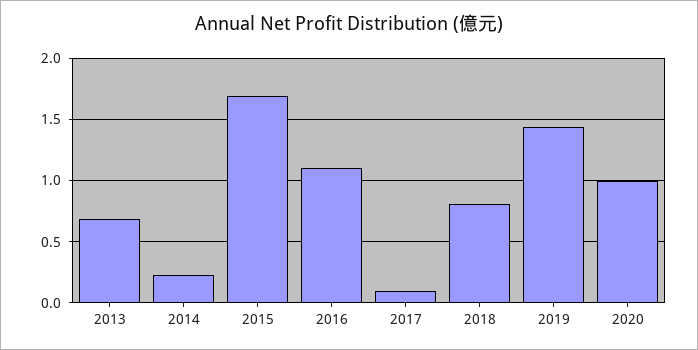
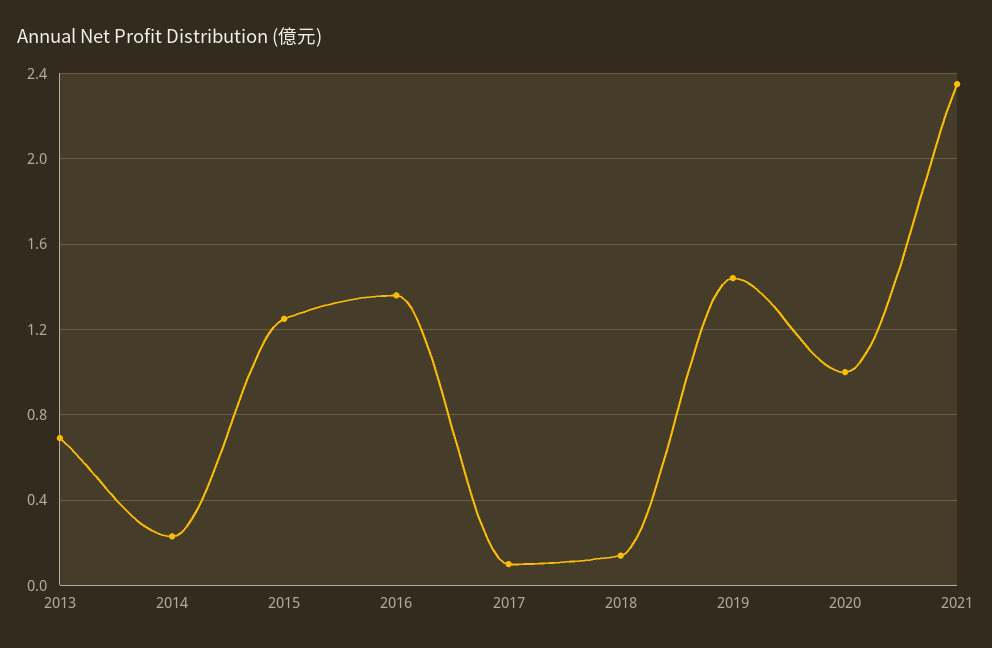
2015: 1.7 -> 1.25
2016: 1.1 -> 1.35
2018: 0.8 -> 0.15
2021: none -> 2.35

